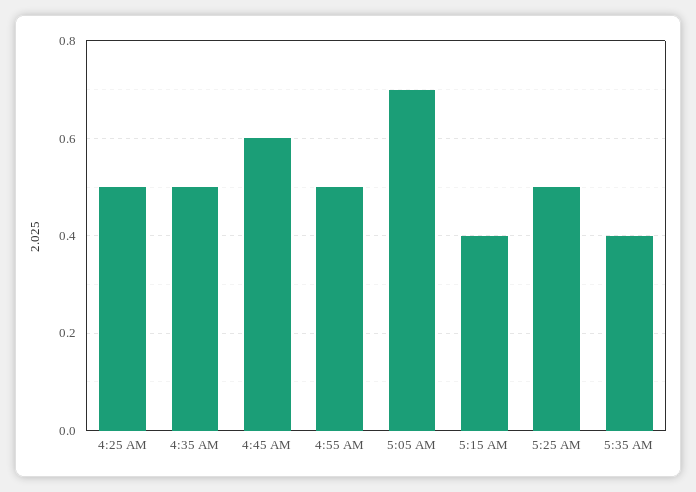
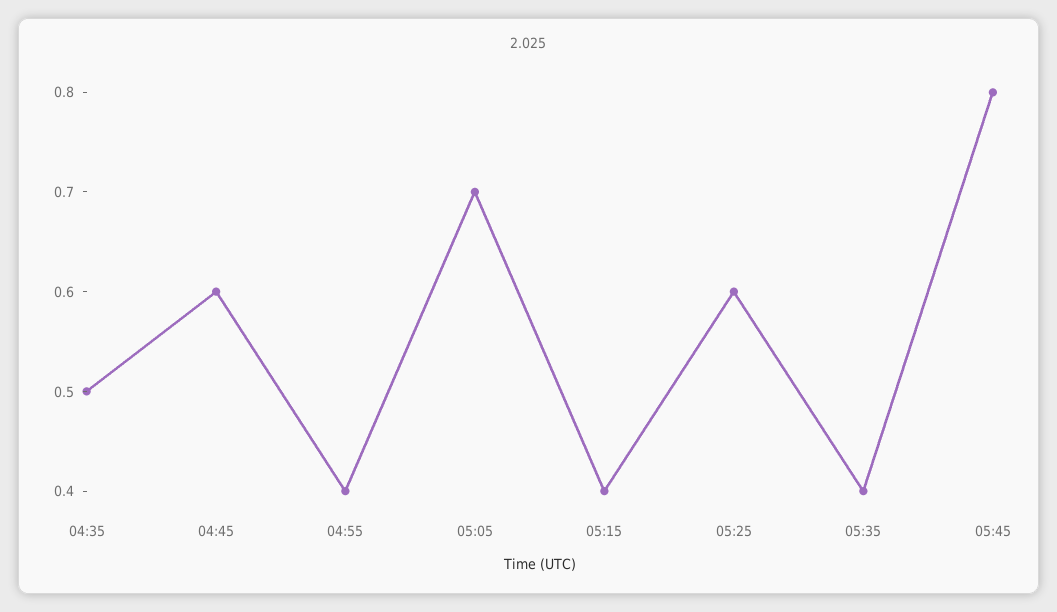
4:25 AM: 0.5 -> none
4:55 AM: 0.5 -> 0.4
5:25 AM: 0.5 -> 0.6
05:45: none -> 0.8

